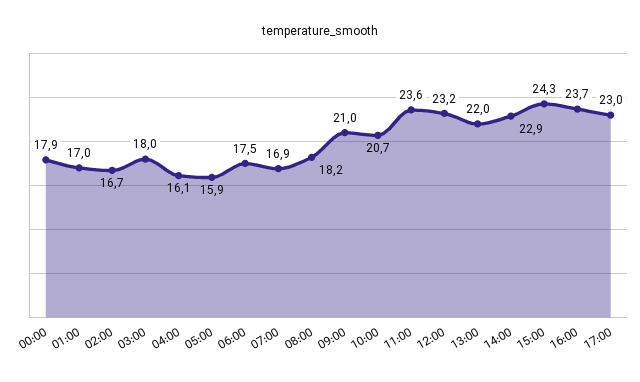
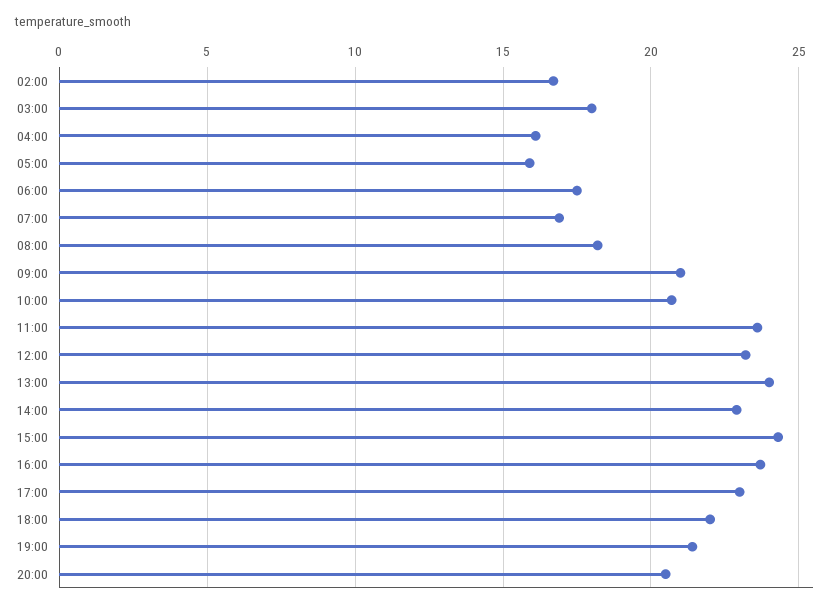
00:00: 17.9 -> none
01:00: 17 -> none
13:00: 22 -> 24
18:00: none -> 22
19:00: none -> 21.5
20:00: none -> 20.5

